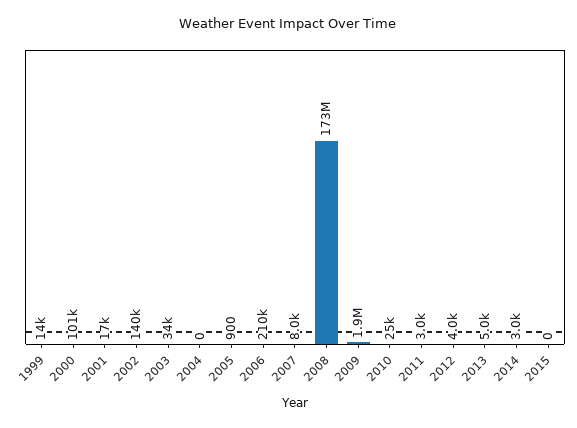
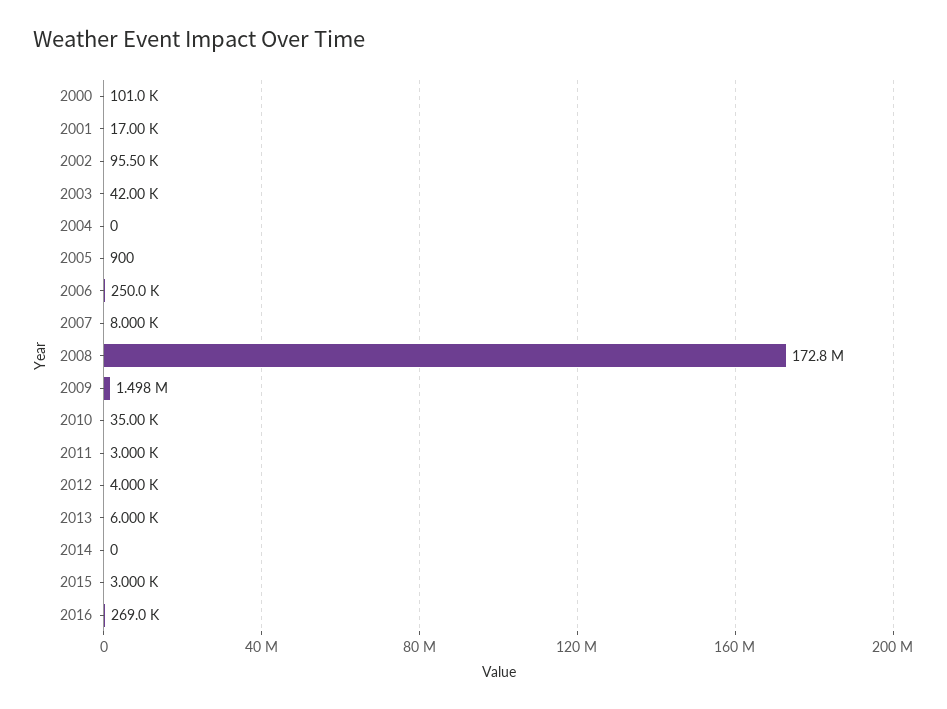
1999: 14000 -> none
2002: 140000 -> 95500
2003: 34000 -> 42000
2006: 210000 -> 250000
2009: 1900000 -> 1498000
2010: 25000 -> 35000
2013: 5000 -> 6000
2014: 3000 -> 0
2015: 0 -> 3000
2016: none -> 269000

